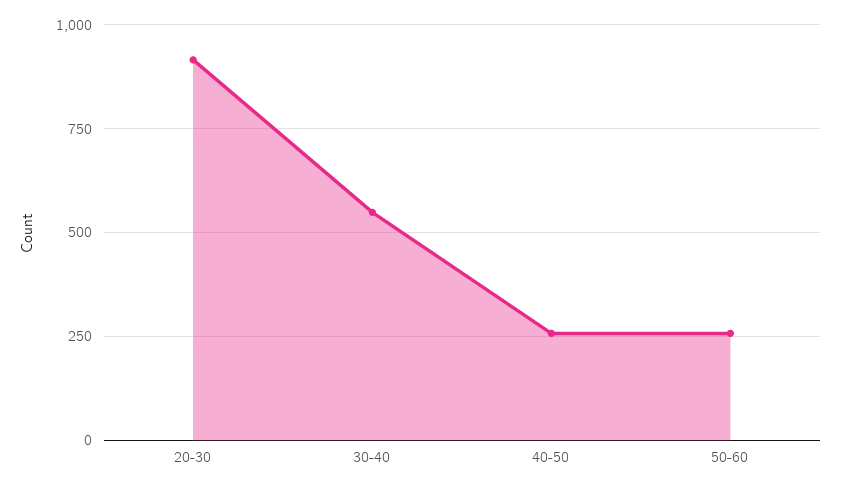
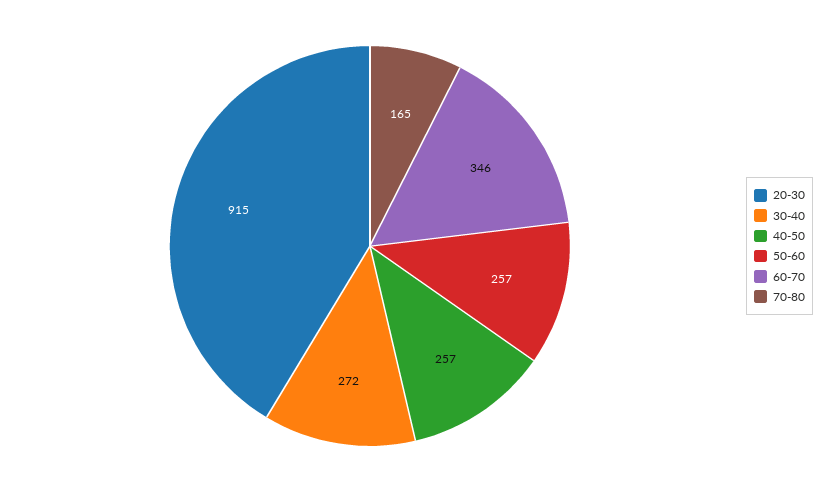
30-40: 550 -> 272
60-70: none -> 346
70-80: none -> 165

